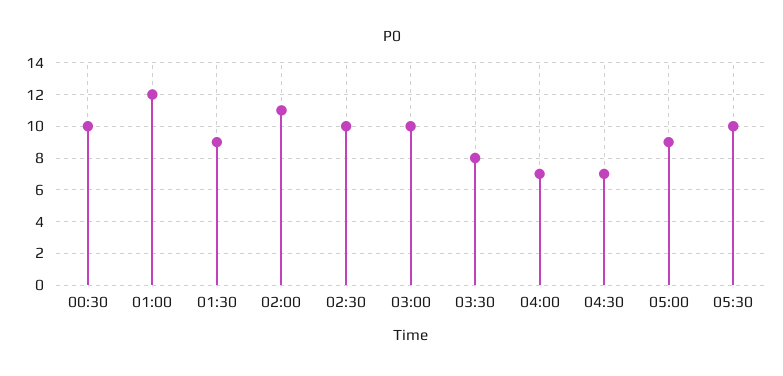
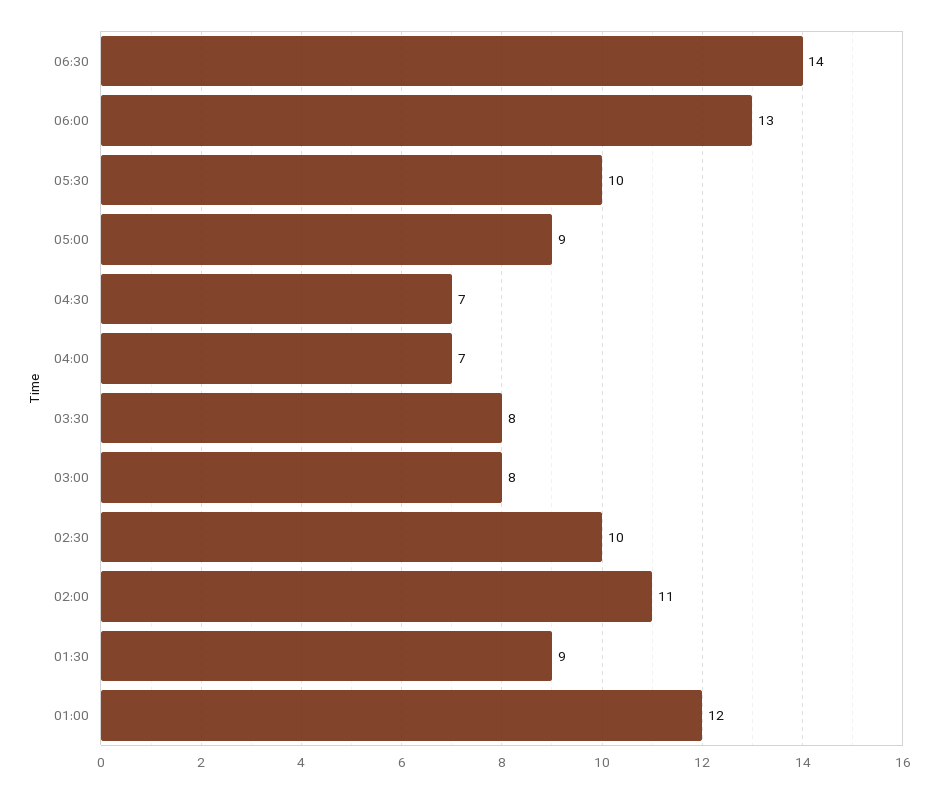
00:30: 10 -> none
03:00: 10 -> 8
06:30: none -> 14
06:00: none -> 13

